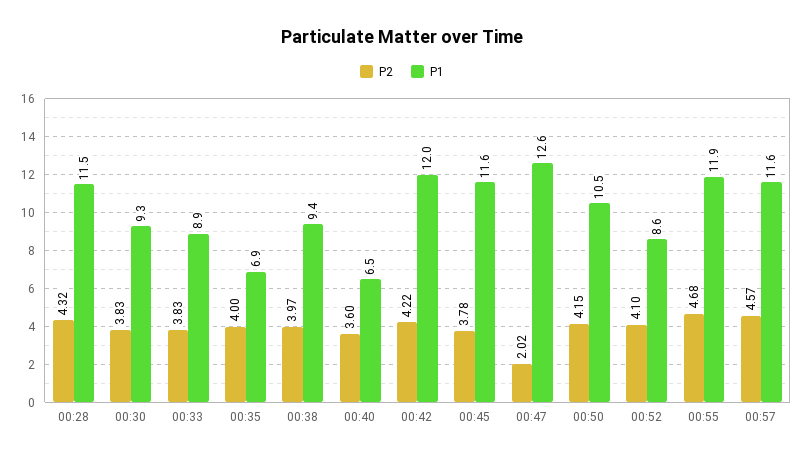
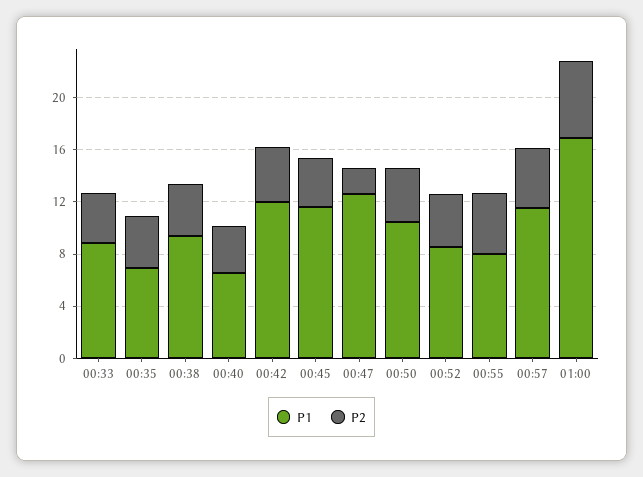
P2, 00:28: 4.32 -> none
P1, 00:28: 11.5 -> none
P2, 00:30: 3.83 -> none
P1, 00:30: 9.3 -> none
P1, 00:55: 11.9 -> 8
P1, 01:00: none -> 17
P2, 01:00: none -> 6

